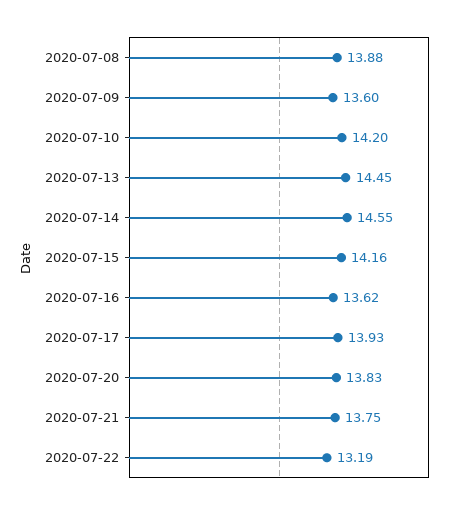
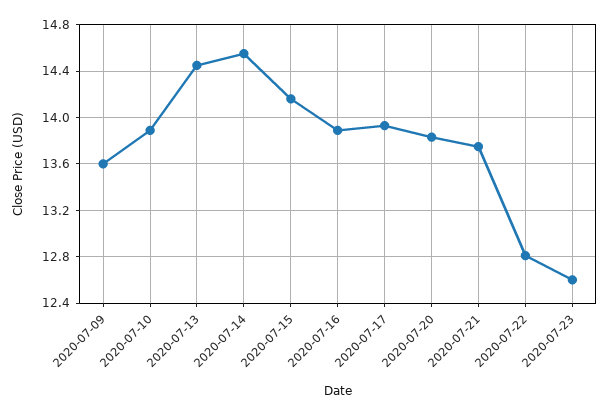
2020-07-08: 13.88 -> none
2020-07-10: 14.2 -> 13.9
2020-07-16: 13.62 -> 13.9
2020-07-22: 13.19 -> 12.8
2020-07-23: none -> 12.6

